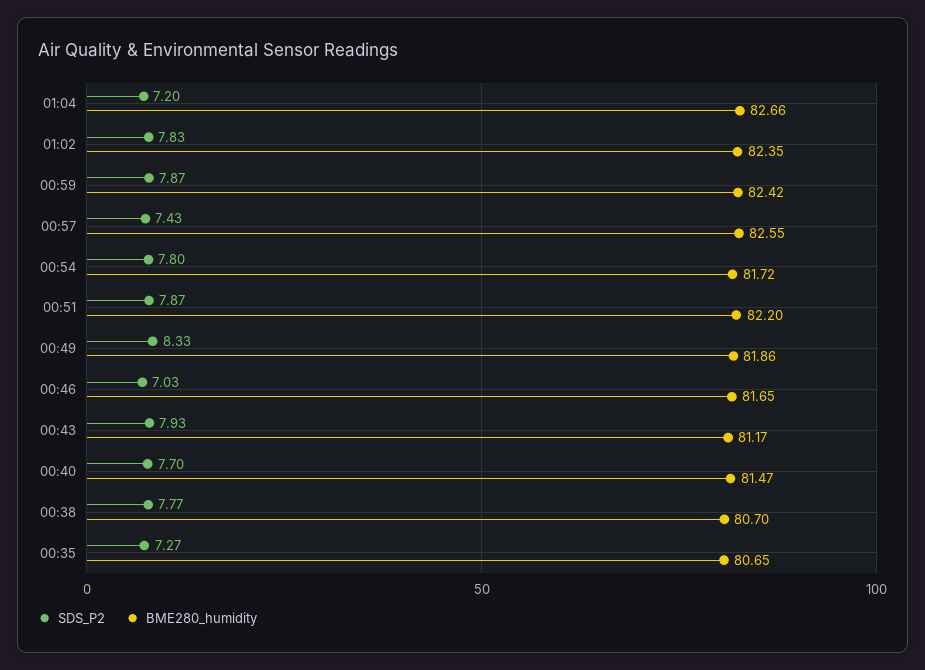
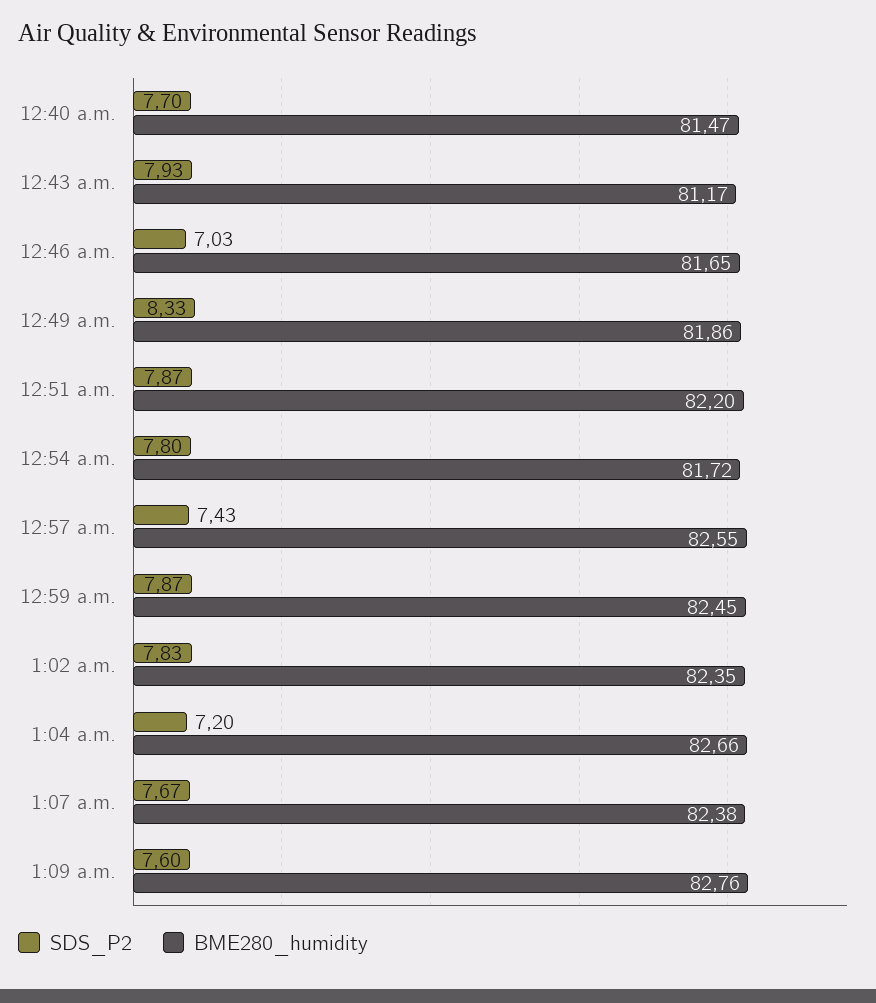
BME280_humidity, 00:59: 82.42 -> 82.45
SDS_P2, 00:38: 7.77 -> none
BME280_humidity, 00:38: 80.7 -> none
SDS_P2, 00:35: 7.27 -> none
BME280_humidity, 00:35: 80.65 -> none
SDS_P2, 1:07 a.m.: none -> 7.67
BME280_humidity, 1:07 a.m.: none -> 82.38
SDS_P2, 1:09 a.m.: none -> 7.6
BME280_humidity, 1:09 a.m.: none -> 82.76

